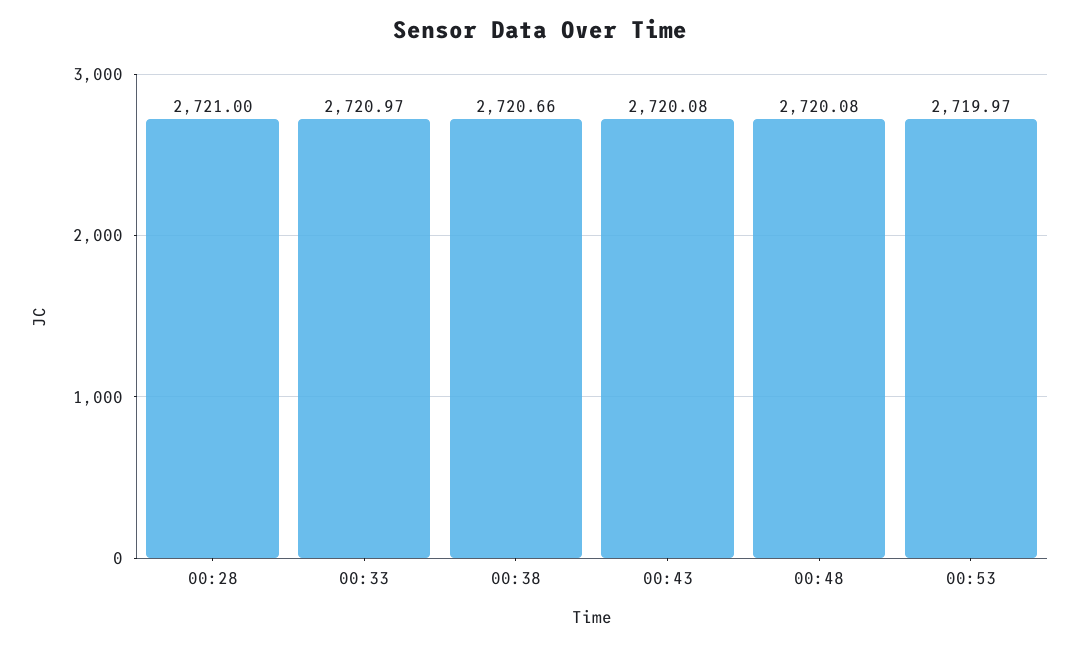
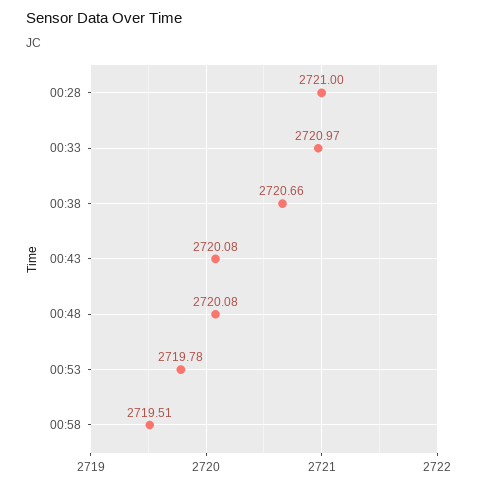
00:53: 2719.97 -> 2719.78
00:58: none -> 2719.51

